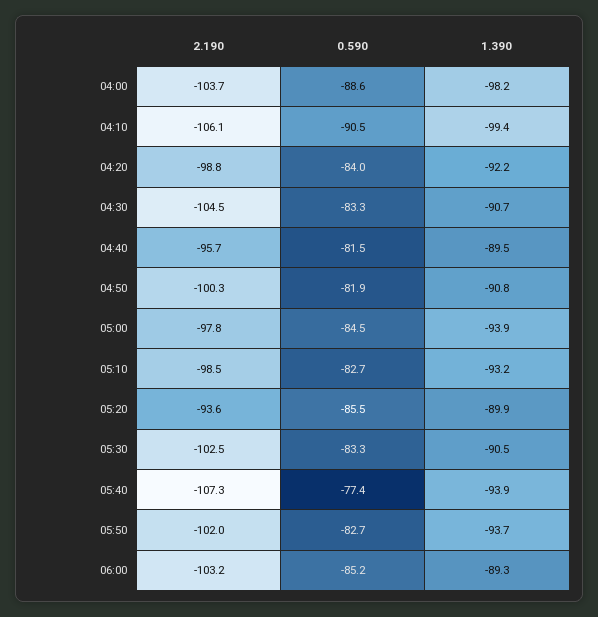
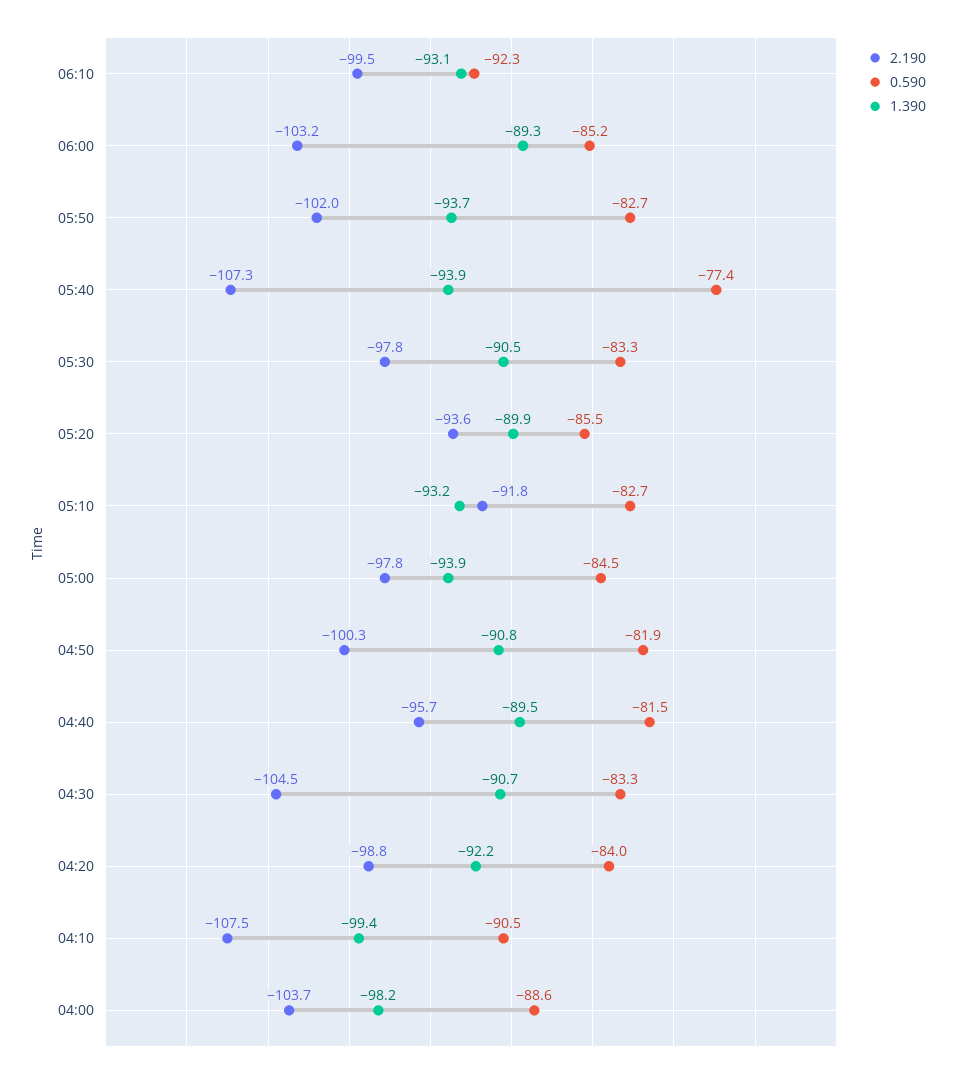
2.190, 04:10: -106.1 -> -107.5
2.190, 05:10: -98.5 -> -91.8
2.190, 05:30: -102.5 -> -97.8
2.190, 06:10: none -> -99.5
0.590, 06:10: none -> -92.3
1.390, 06:10: none -> -93.1

